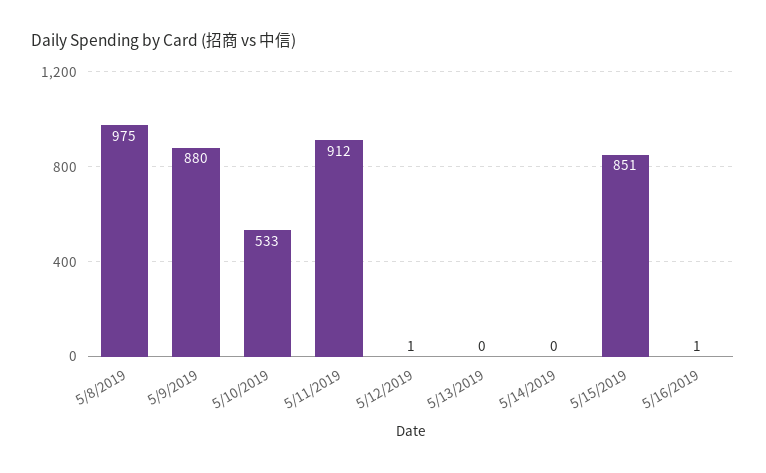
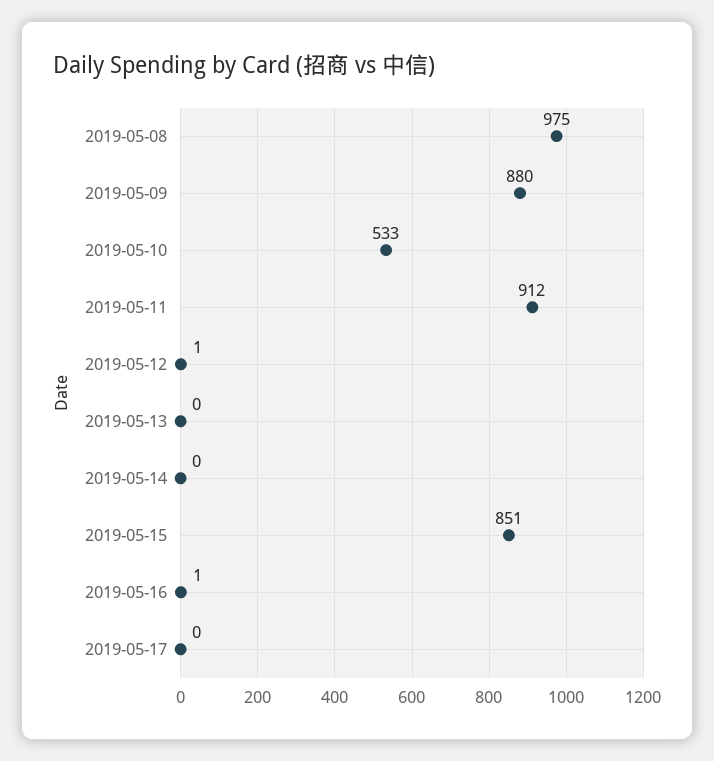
2019-05-17: none -> 0

